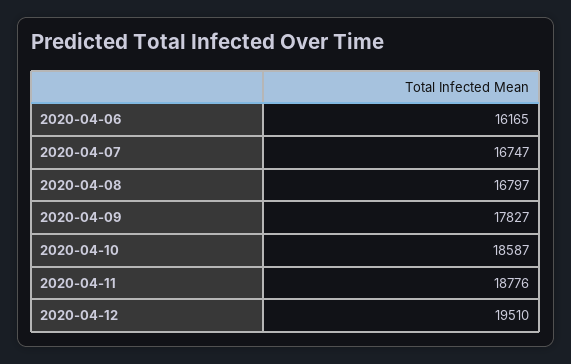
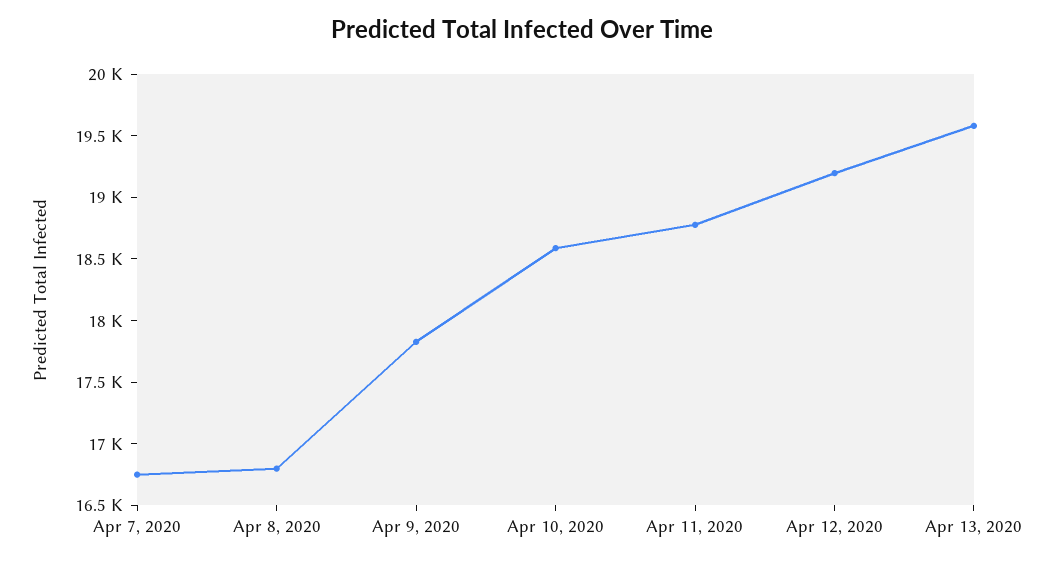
2020-04-06: 16165 -> none
2020-04-12: 19510 -> 19200
Apr 13, 2020: none -> 19600

